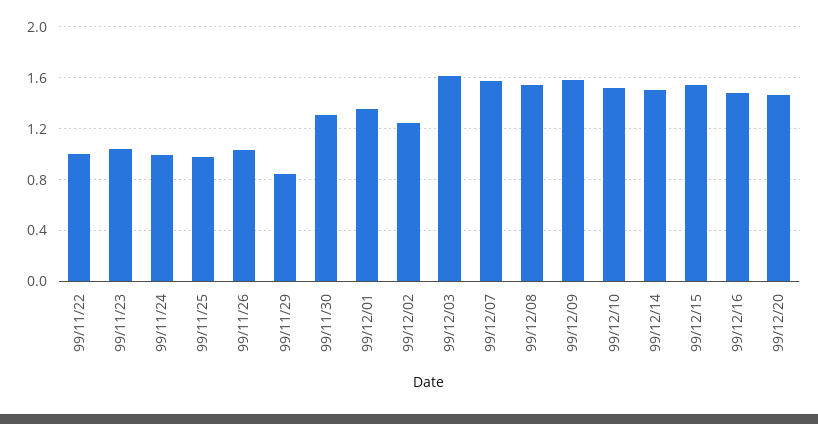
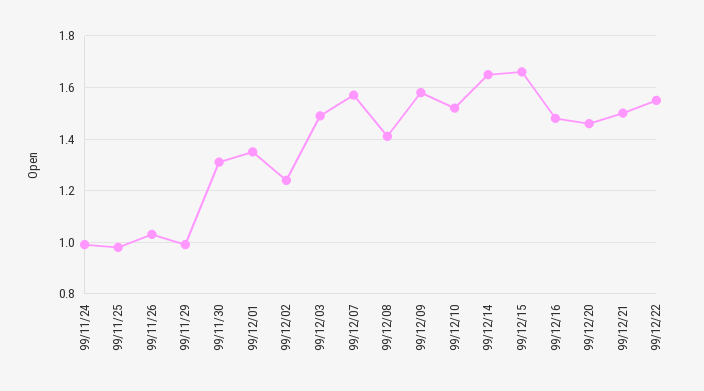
99/11/22: 1 -> none
99/11/23: 1.05 -> none
99/11/29: 0.85 -> 1
99/12/03: 1.6 -> 1.5
99/12/08: 1.55 -> 1.4
99/12/14: 1.5 -> 1.65
99/12/15: 1.55 -> 1.65
99/12/21: none -> 1.5
99/12/22: none -> 1.55

